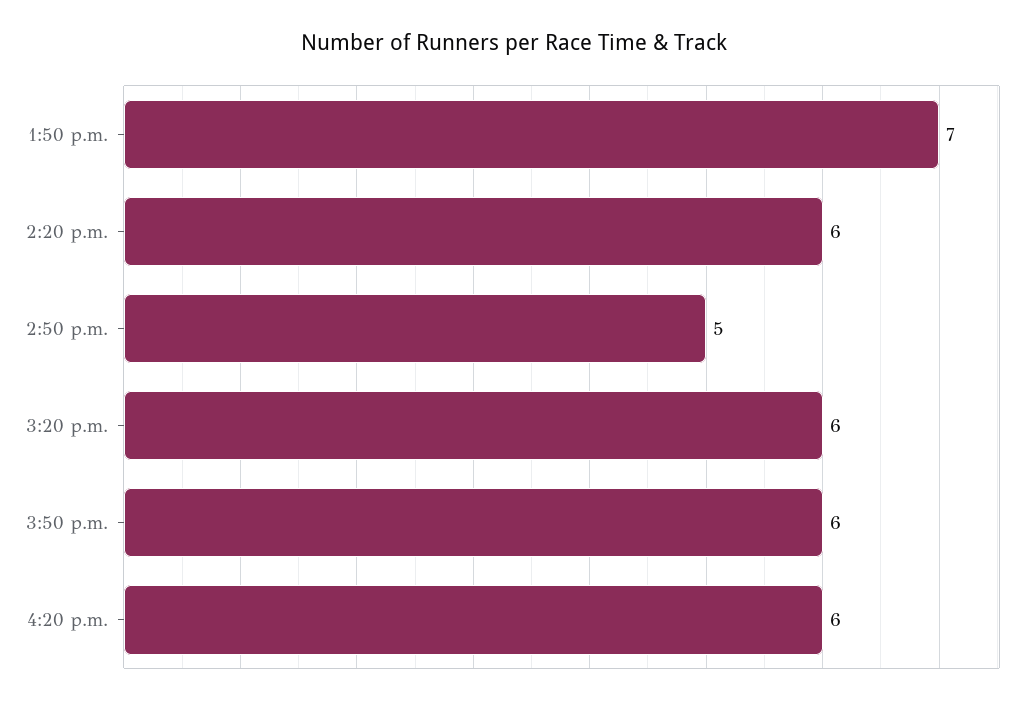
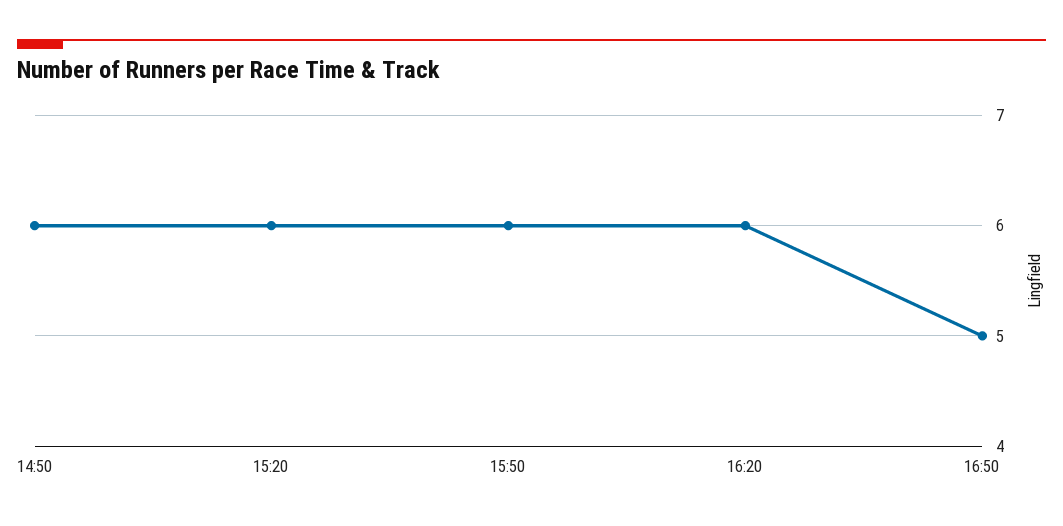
1:50 p.m.: 7 -> none
2:20 p.m.: 6 -> none
2:50 p.m.: 5 -> 6
16:50: none -> 5

